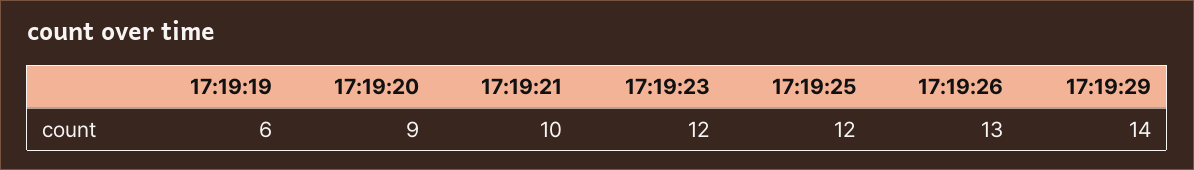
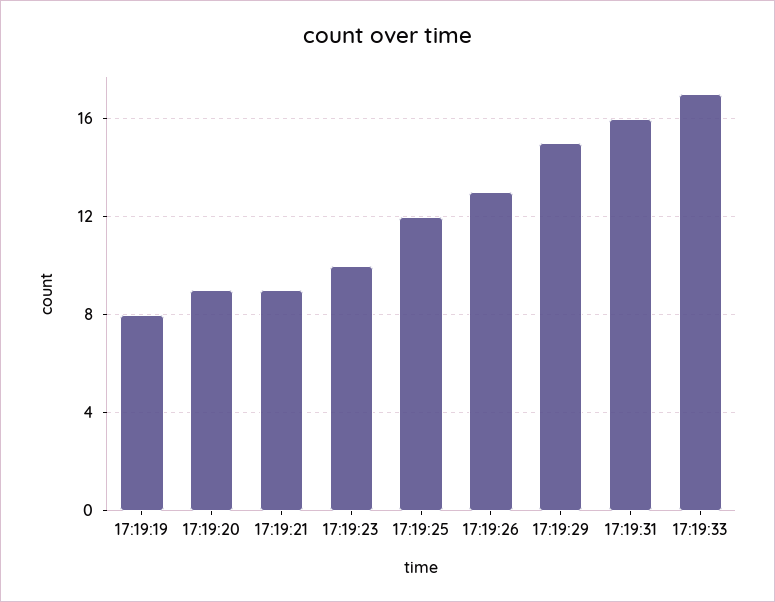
17:19:19: 6 -> 8
17:19:21: 10 -> 9
17:19:23: 12 -> 10
17:19:29: 14 -> 15
17:19:31: none -> 16
17:19:33: none -> 17

